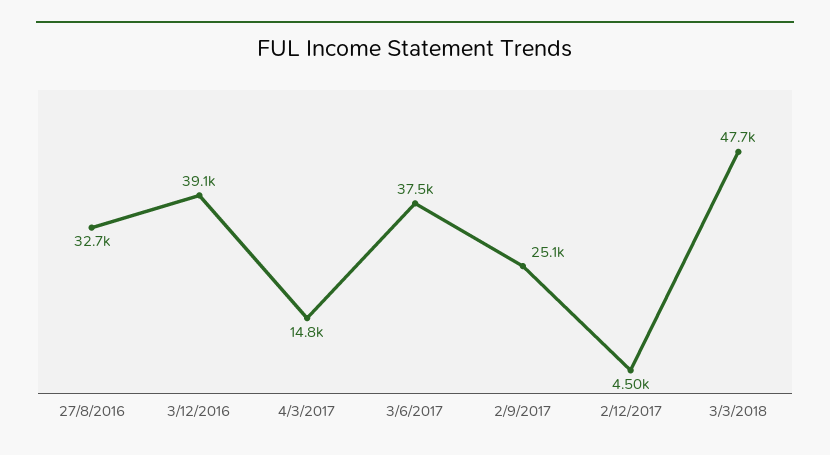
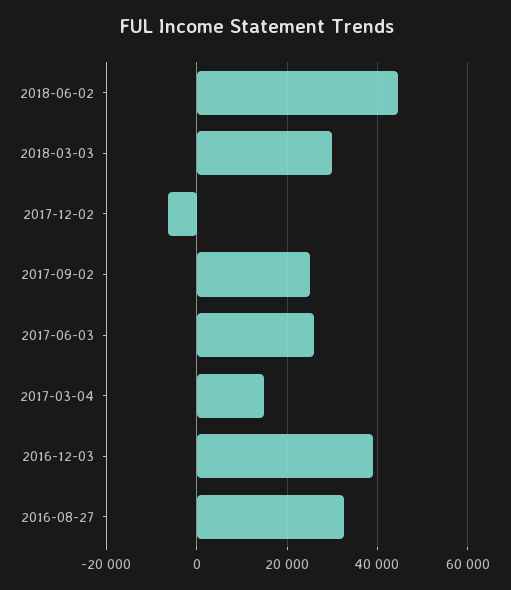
3/6/2017: 37500 -> 26000
2/12/2017: 4500 -> -6000
3/3/2018: 47700 -> 30000
2018-06-02: none -> 44000

